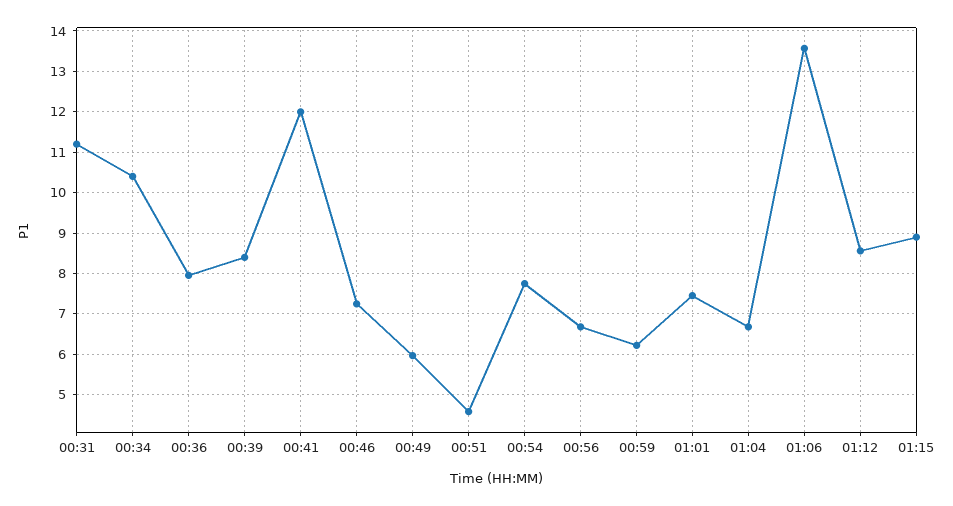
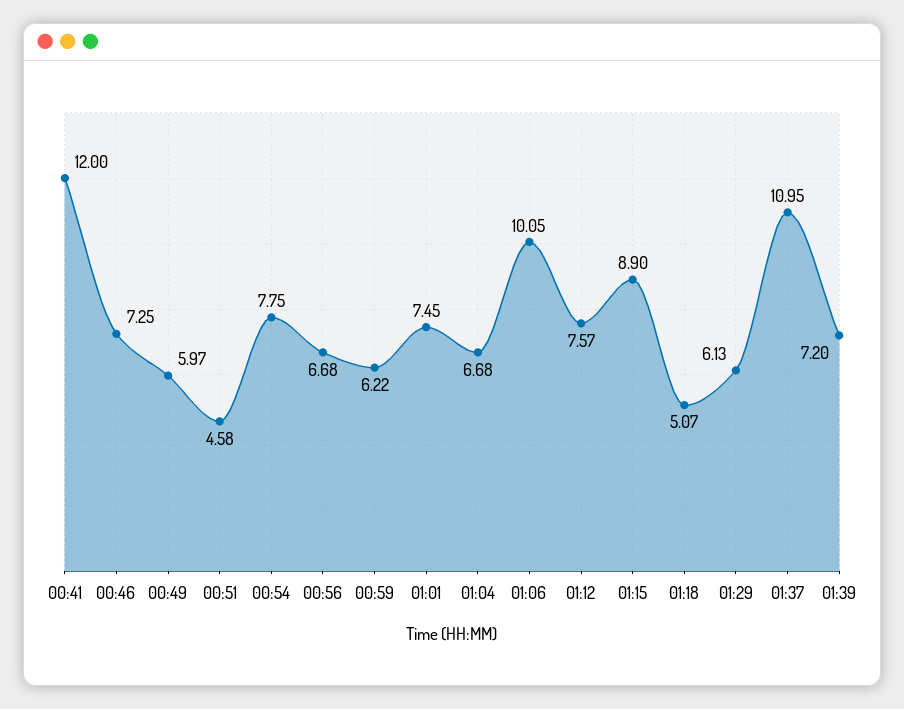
00:31: 11.2 -> none
00:34: 10.4 -> none
00:36: 8 -> none
00:39: 8.4 -> none
01:06: 13.6 -> 10.05
01:12: 8.6 -> 7.57
01:18: none -> 5.07
01:29: none -> 6.13
01:37: none -> 10.95
01:39: none -> 7.2

